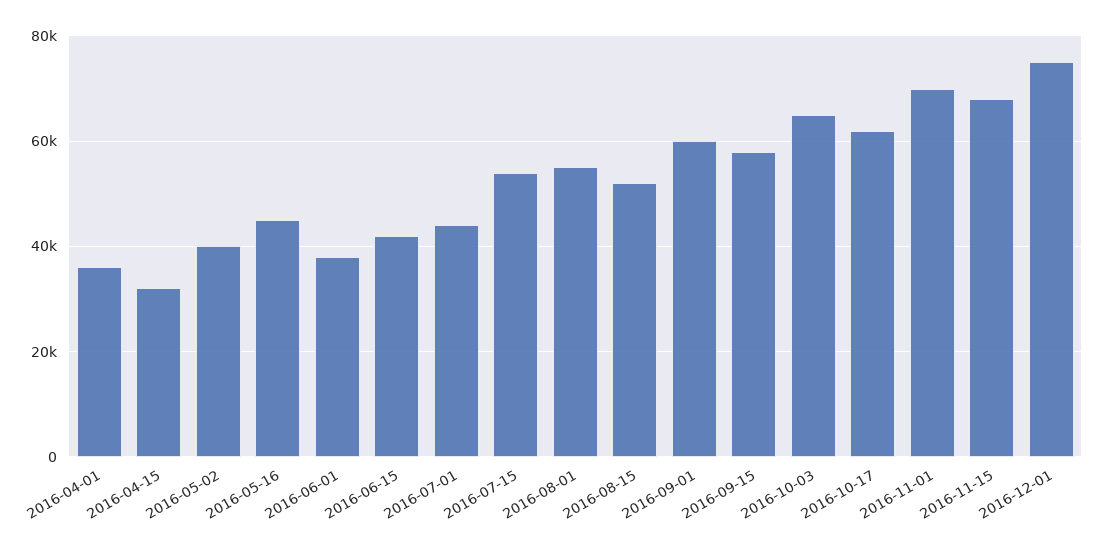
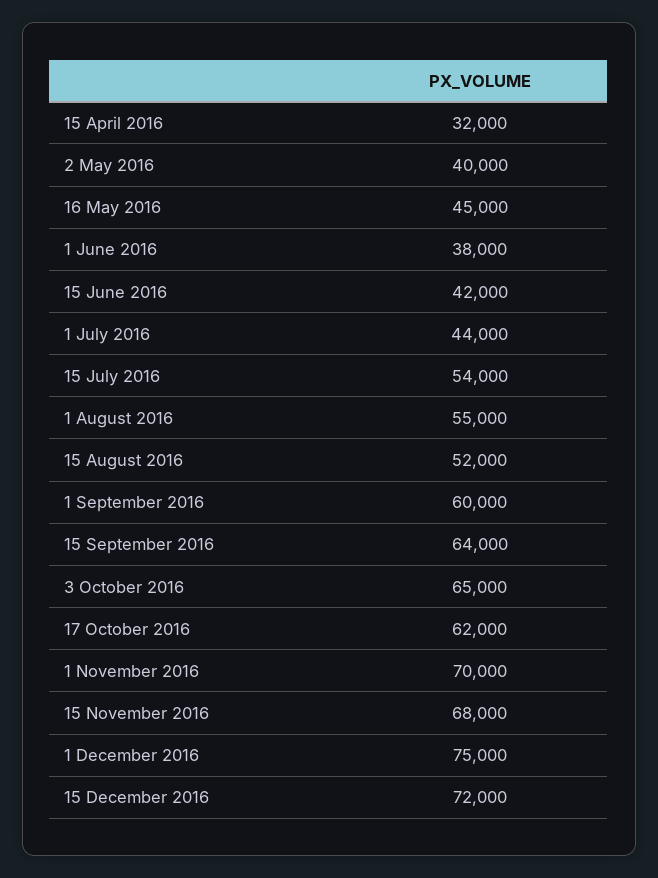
2016-04-01: 36000 -> none
2016-09-15: 58000 -> 64000
15 December 2016: none -> 72000

